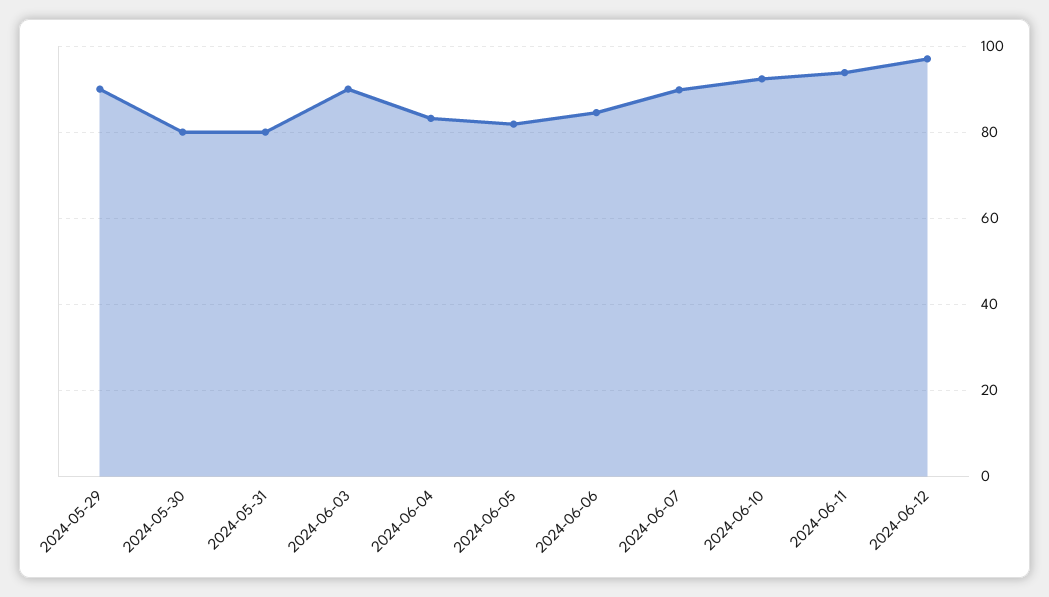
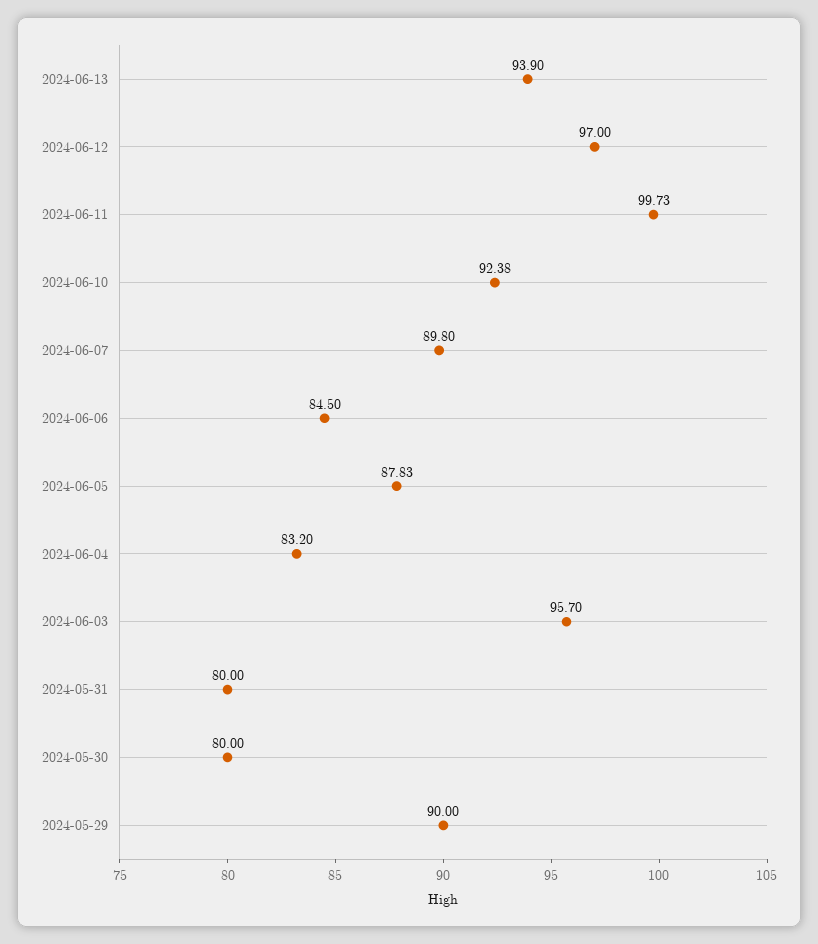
2024-06-03: 90 -> 95.7
2024-06-05: 82 -> 87.83
2024-06-11: 94 -> 99.73
2024-06-13: none -> 93.9

